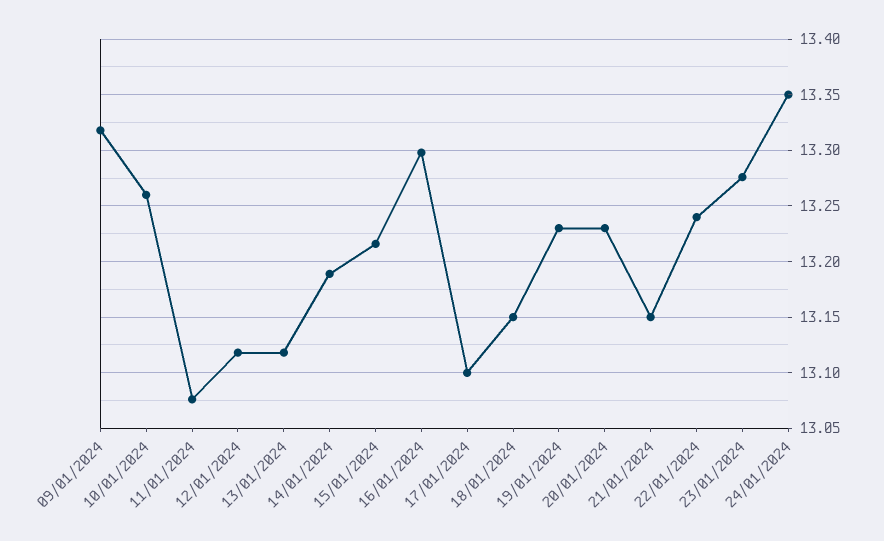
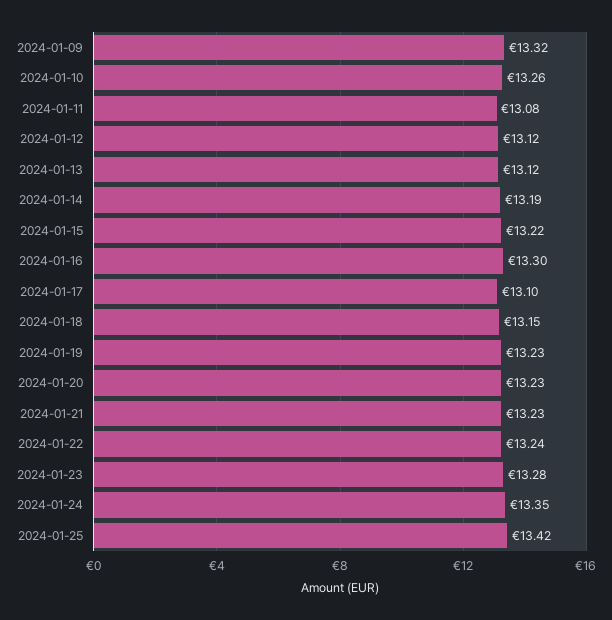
21/01/2024: 13.15 -> 13.23
2024-01-25: none -> 13.42

